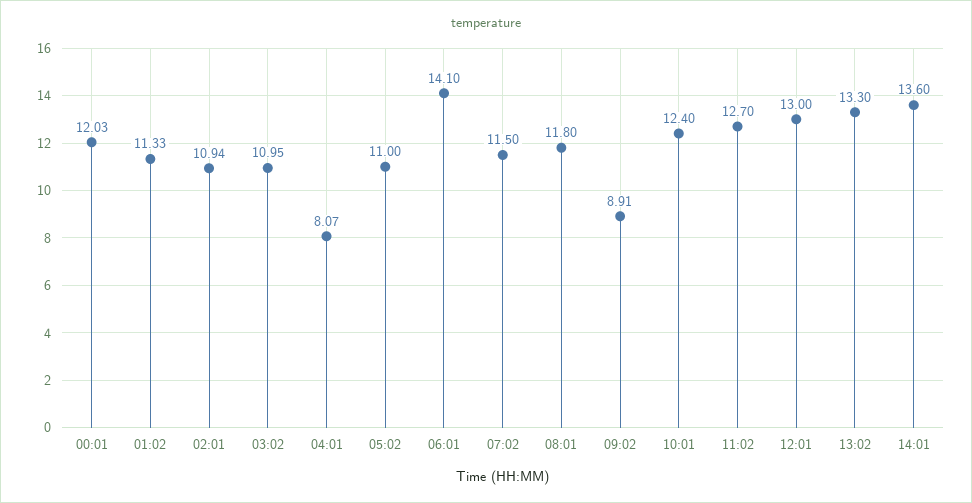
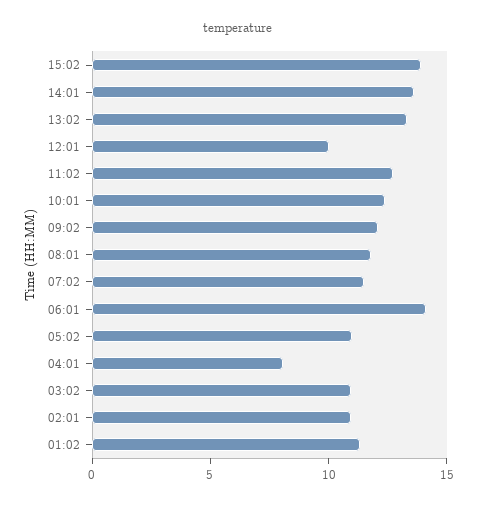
00:01: 12.03 -> none
09:02: 8.91 -> 12
12:01: 13 -> 10
15:02: none -> 14

